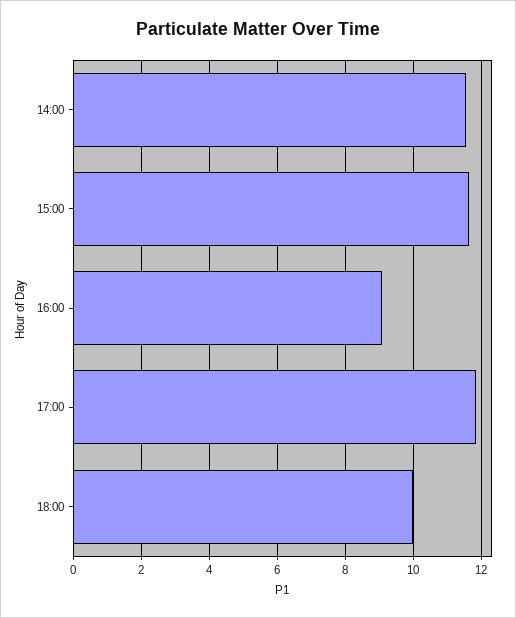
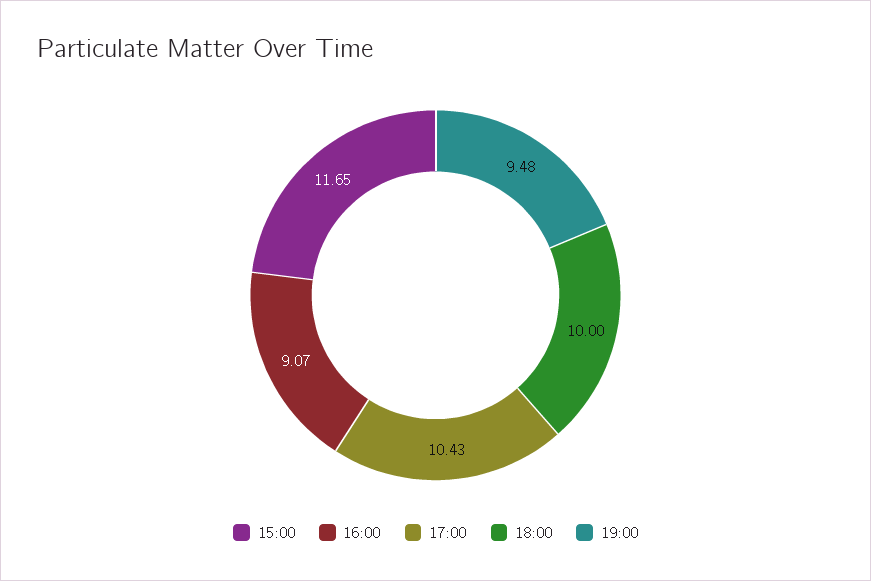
14:00: 11.6 -> none
17:00: 11.8 -> 10.43
19:00: none -> 9.48

